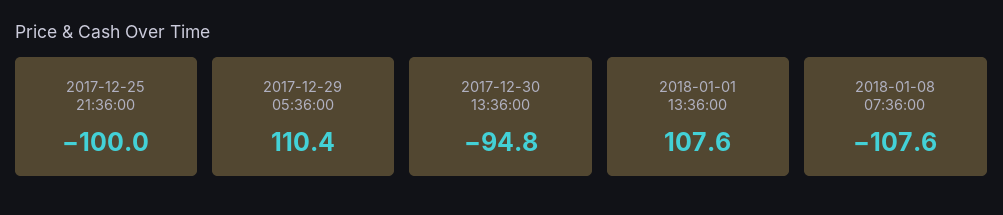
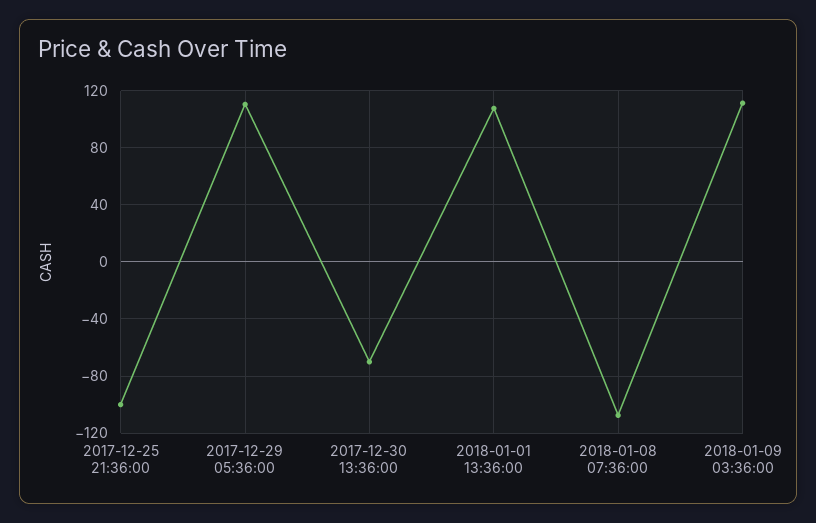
2017-12-30 13:36:00: -94.8 -> -70
2018-01-09 03:36:00: none -> 110

